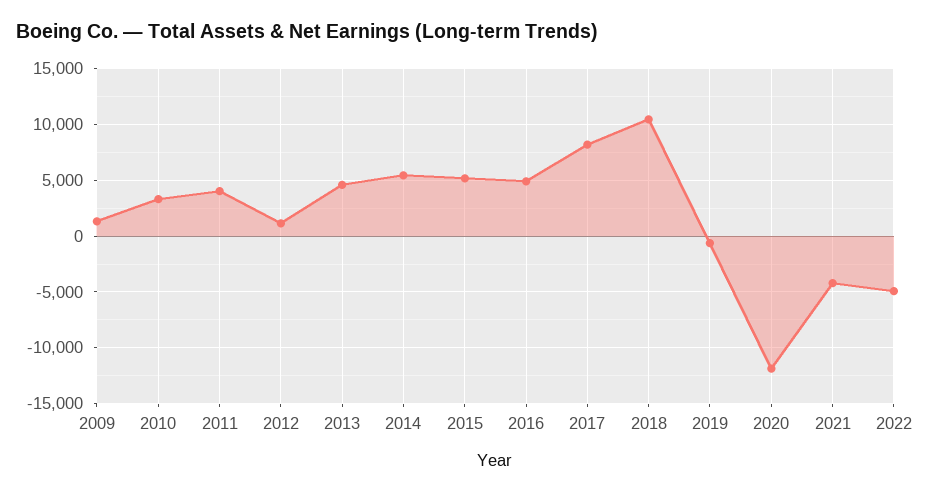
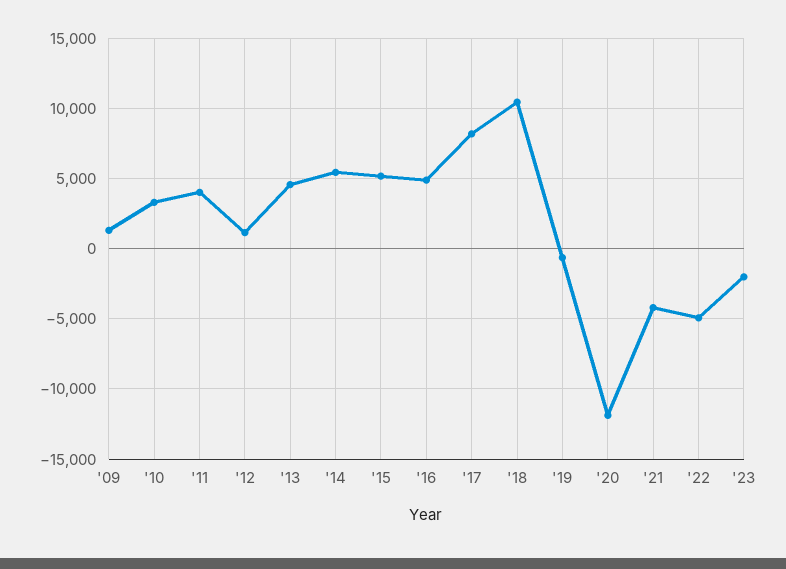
'23: none -> -2000

